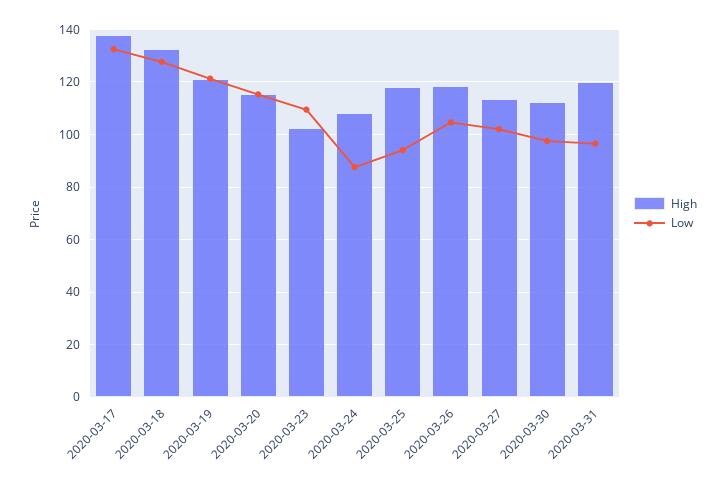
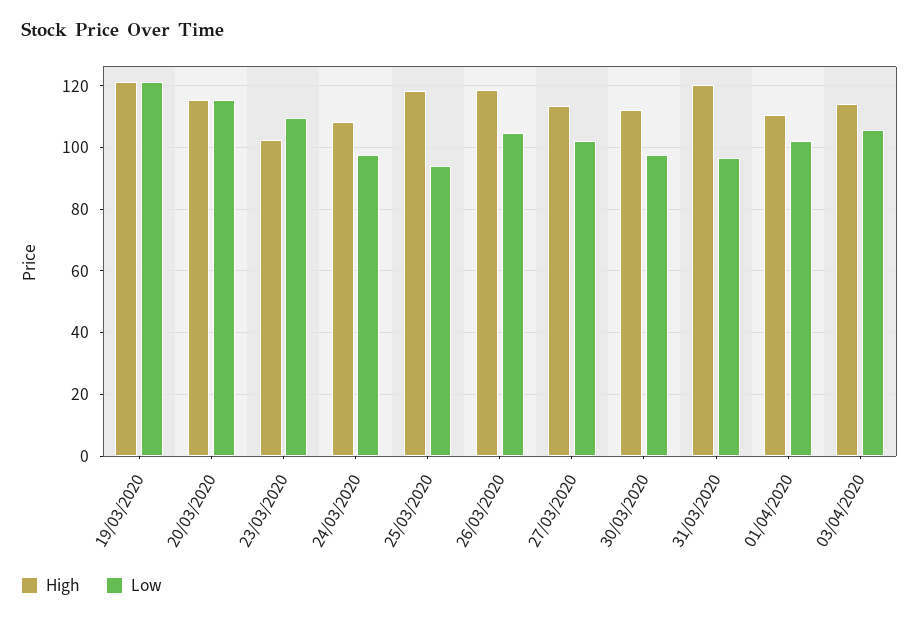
High, 2020-03-17: 137.5 -> none
Low, 2020-03-17: 132.5 -> none
High, 2020-03-18: 132.5 -> none
Low, 2020-03-18: 127.5 -> none
Low, 2020-03-24: 87.5 -> 98
High, 01/04/2020: none -> 110
Low, 01/04/2020: none -> 102
High, 03/04/2020: none -> 114
Low, 03/04/2020: none -> 106

